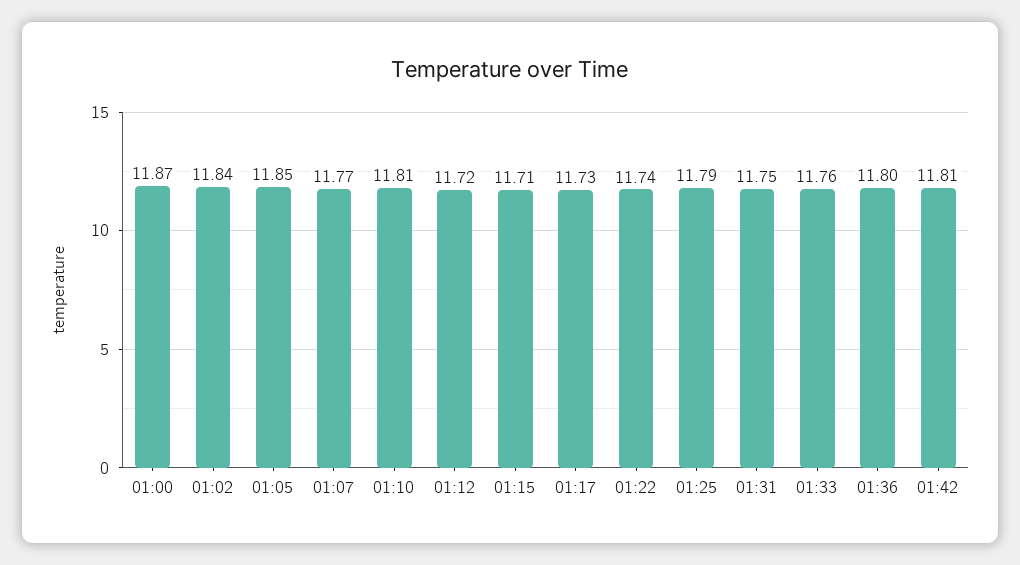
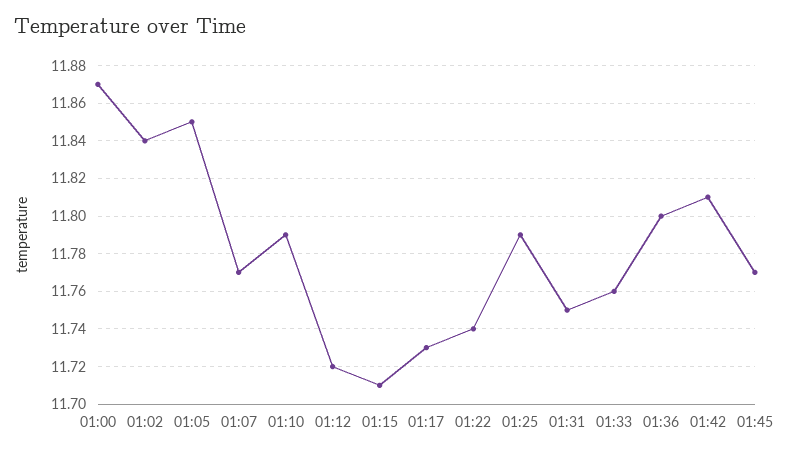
01:10: 11.81 -> 11.79
01:45: none -> 11.77

